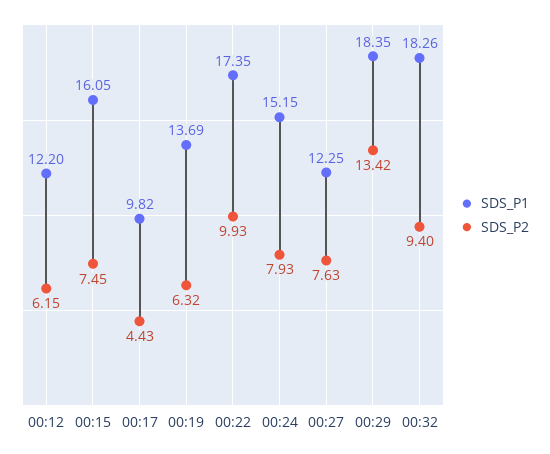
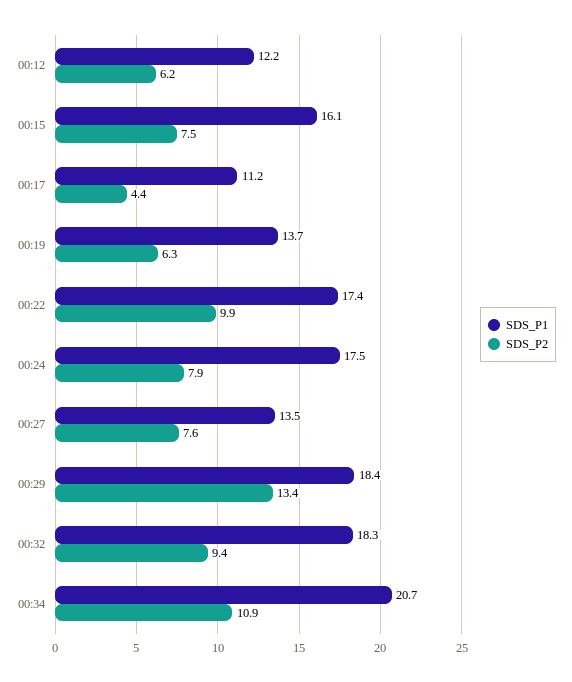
SDS_P1, 00:17: 9.82 -> 11.2
SDS_P1, 00:24: 15.15 -> 17.5
SDS_P1, 00:27: 12.25 -> 13.5
SDS_P1, 00:34: none -> 20.7
SDS_P2, 00:34: none -> 10.9

